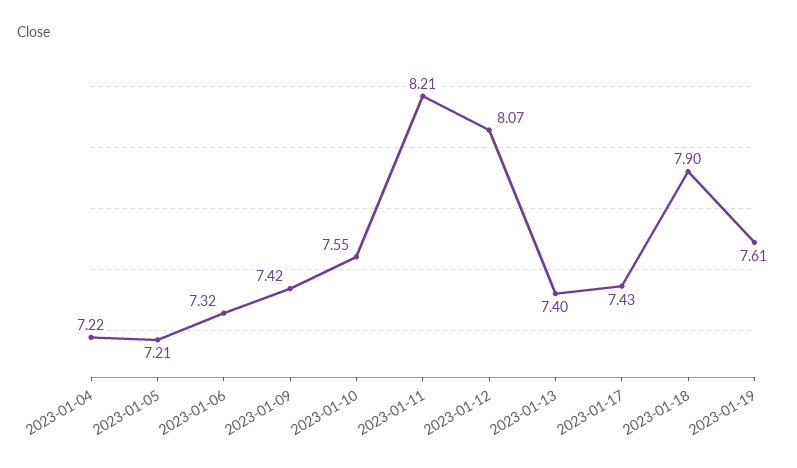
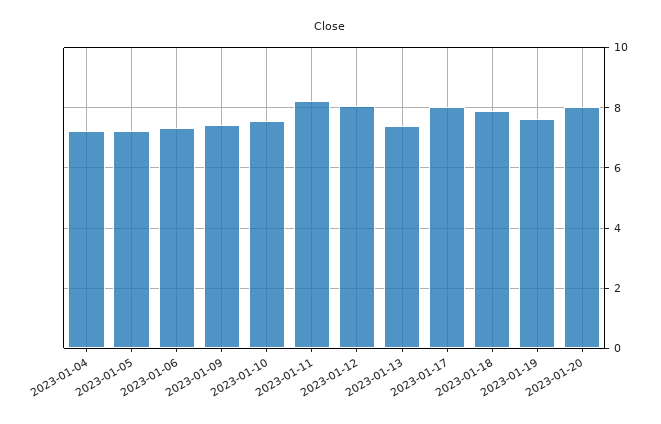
2023-01-17: 7.43 -> 8
2023-01-20: none -> 8

